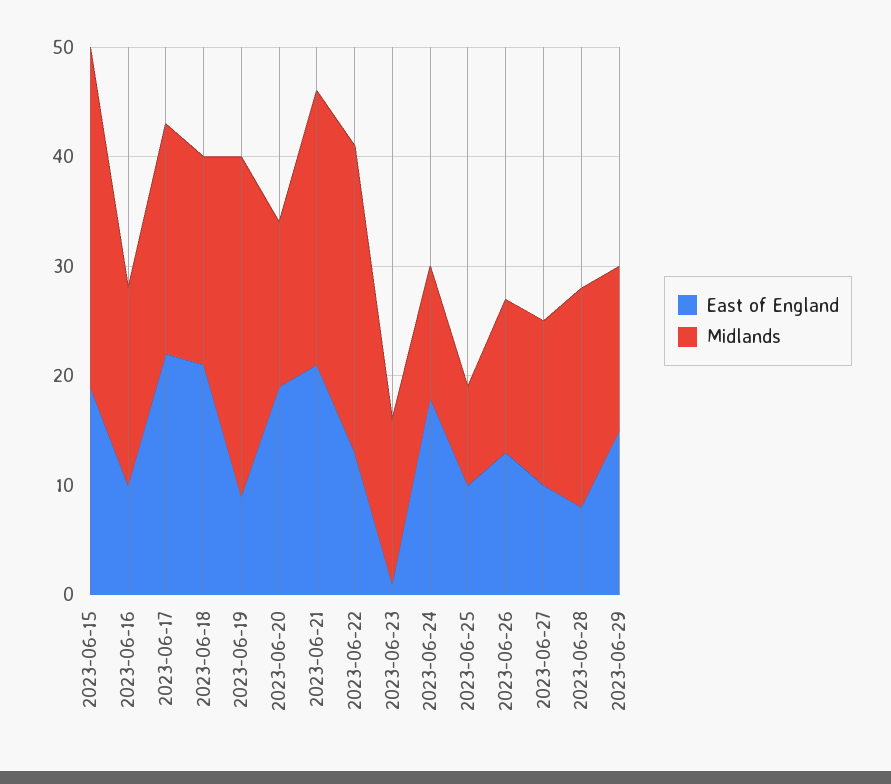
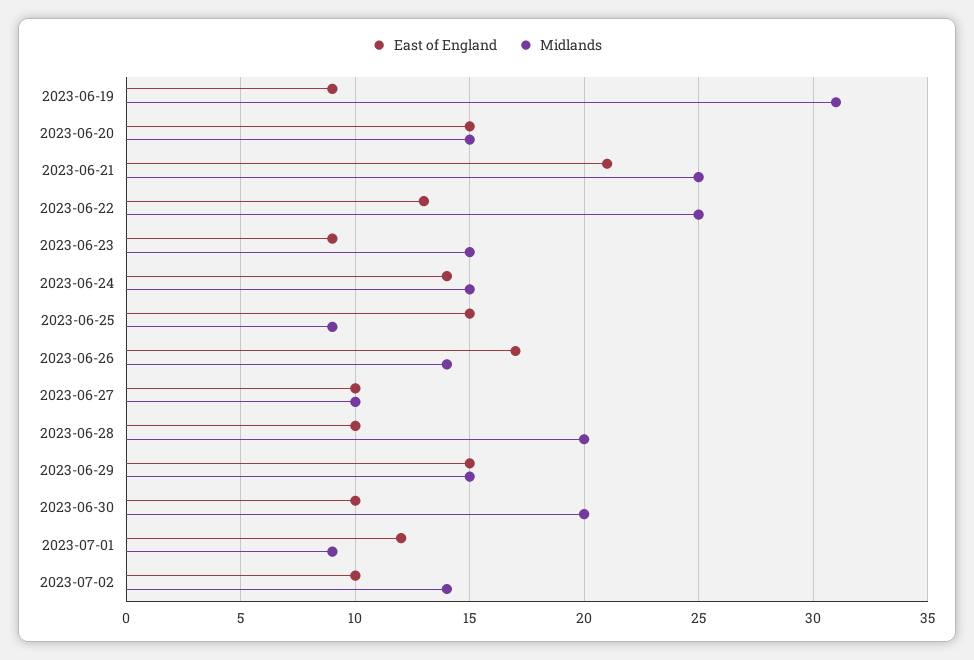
East of England, 2023-06-15: 19 -> none
Midlands, 2023-06-15: 31 -> none
East of England, 2023-06-16: 10 -> none
Midlands, 2023-06-16: 18 -> none
East of England, 2023-06-17: 22 -> none
Midlands, 2023-06-17: 21 -> none
East of England, 2023-06-18: 21 -> none
Midlands, 2023-06-18: 19 -> none
East of England, 2023-06-20: 19 -> 15
Midlands, 2023-06-22: 28 -> 25
East of England, 2023-06-23: 1 -> 9
East of England, 2023-06-24: 18 -> 14
Midlands, 2023-06-24: 12 -> 15
East of England, 2023-06-25: 10 -> 15
East of England, 2023-06-26: 13 -> 17
Midlands, 2023-06-27: 15 -> 10
East of England, 2023-06-28: 8 -> 10
East of England, 2023-06-30: none -> 10
Midlands, 2023-06-30: none -> 20
East of England, 2023-07-01: none -> 12
Midlands, 2023-07-01: none -> 9
East of England, 2023-07-02: none -> 10
Midlands, 2023-07-02: none -> 14

